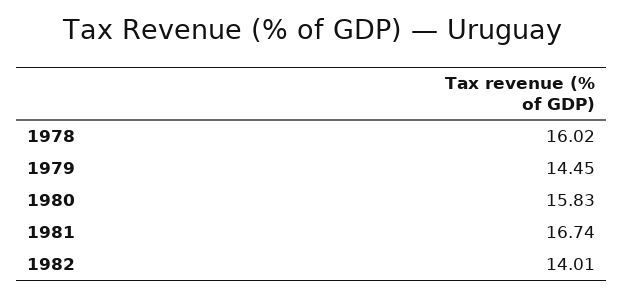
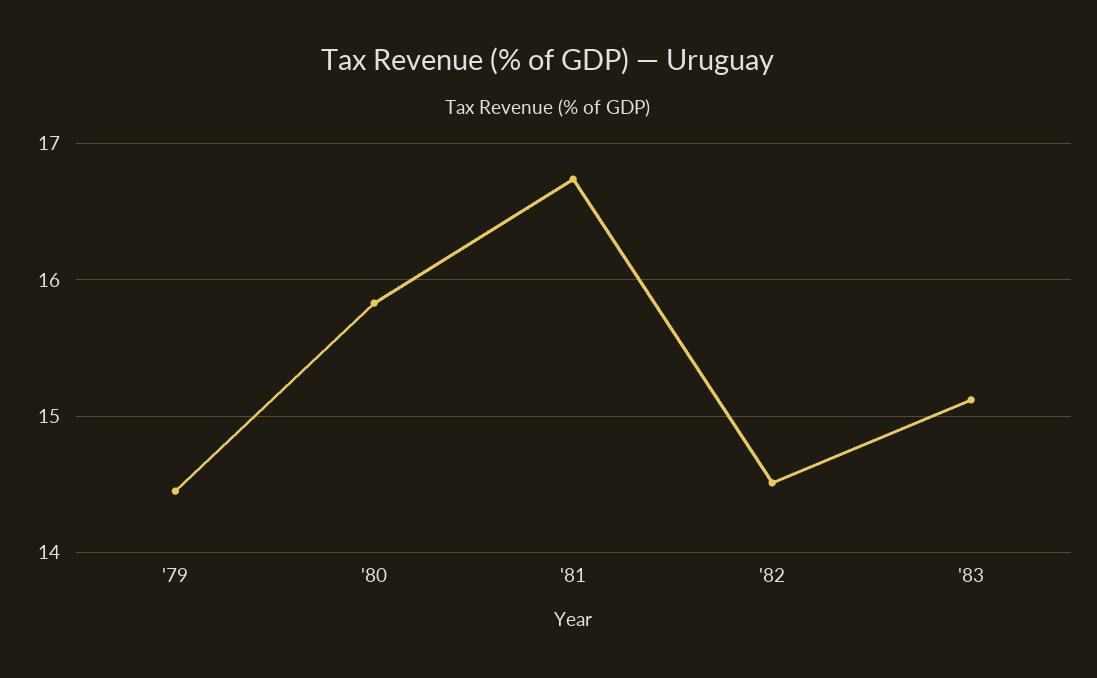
1978: 16.02 -> none
1982: 14.01 -> 14.5
'83: none -> 15.1

